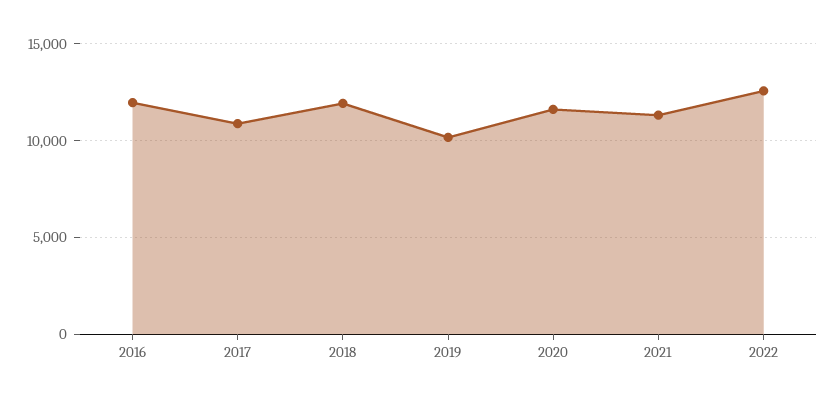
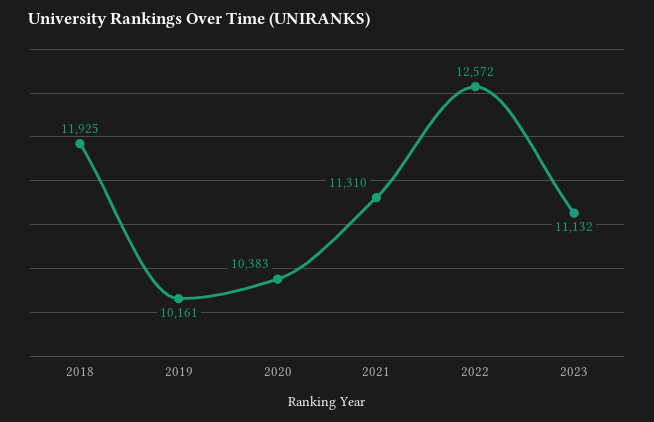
2016: 12000 -> none
2017: 11000 -> none
2020: 11500 -> 10383
2023: none -> 11132

